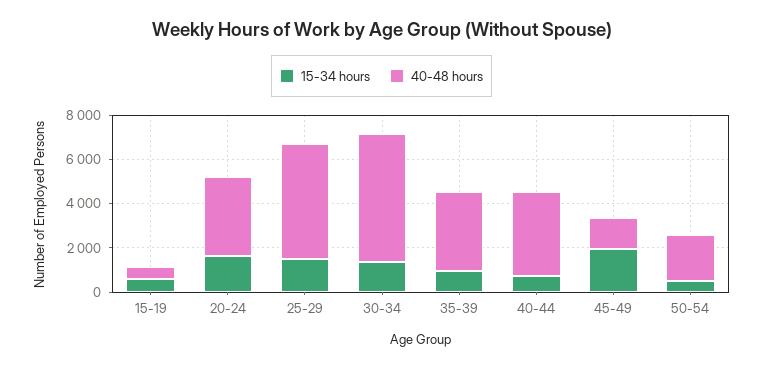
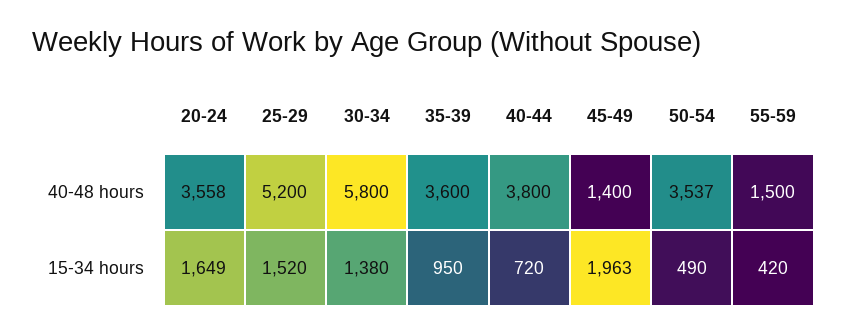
15-34 hours, 15-19: 500 -> none
40-48 hours, 15-19: 500 -> none
40-48 hours, 50-54: 2000 -> 3537
40-48 hours, 55-59: none -> 1500
15-34 hours, 55-59: none -> 420

